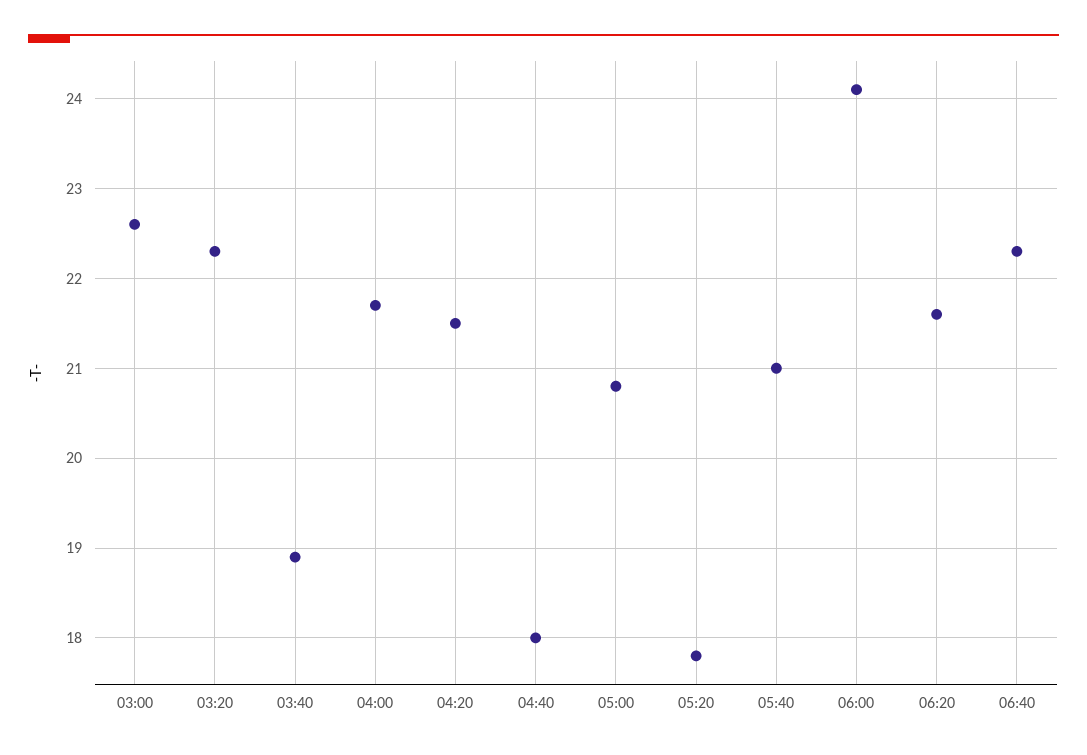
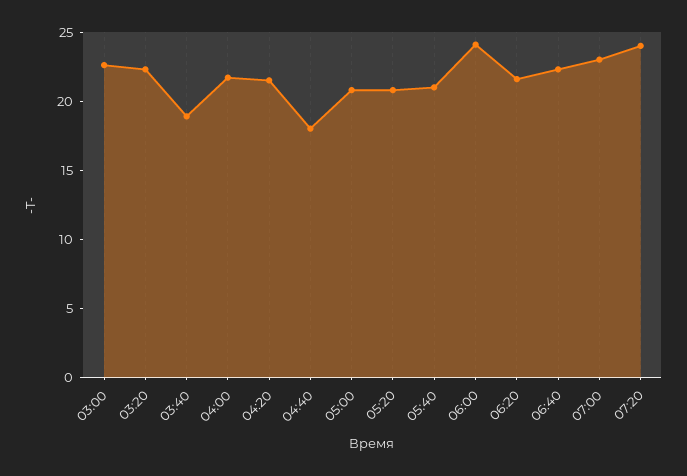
05:20: 17.8 -> 21
07:00: none -> 23
07:20: none -> 24

